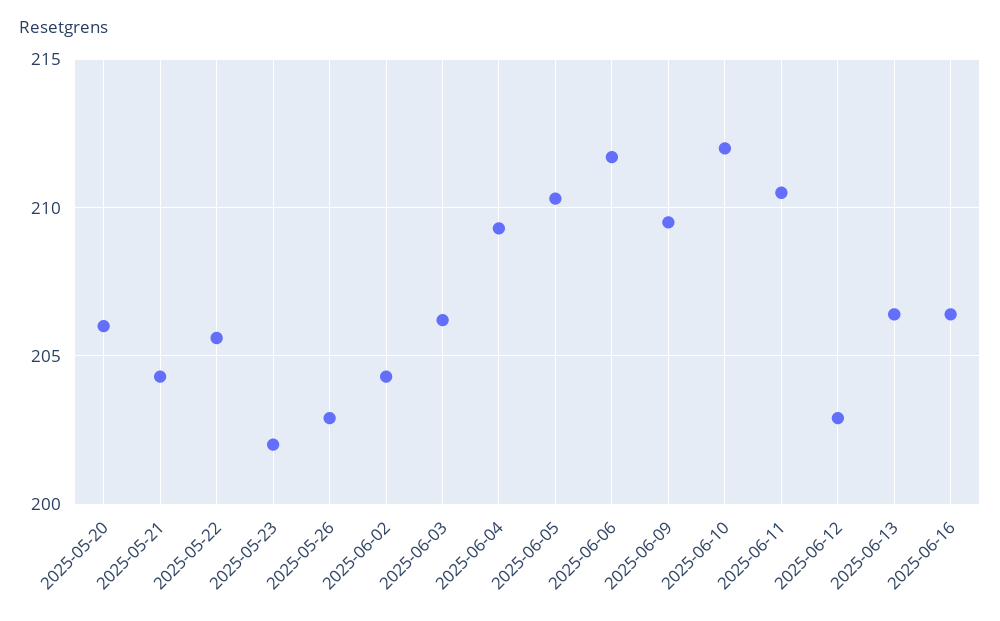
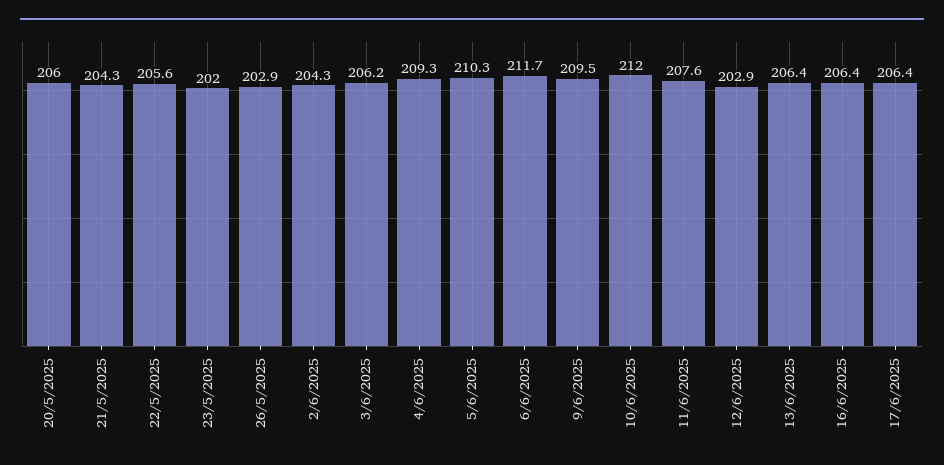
2025-06-11: 210.5 -> 207.6
17/6/2025: none -> 206.4

